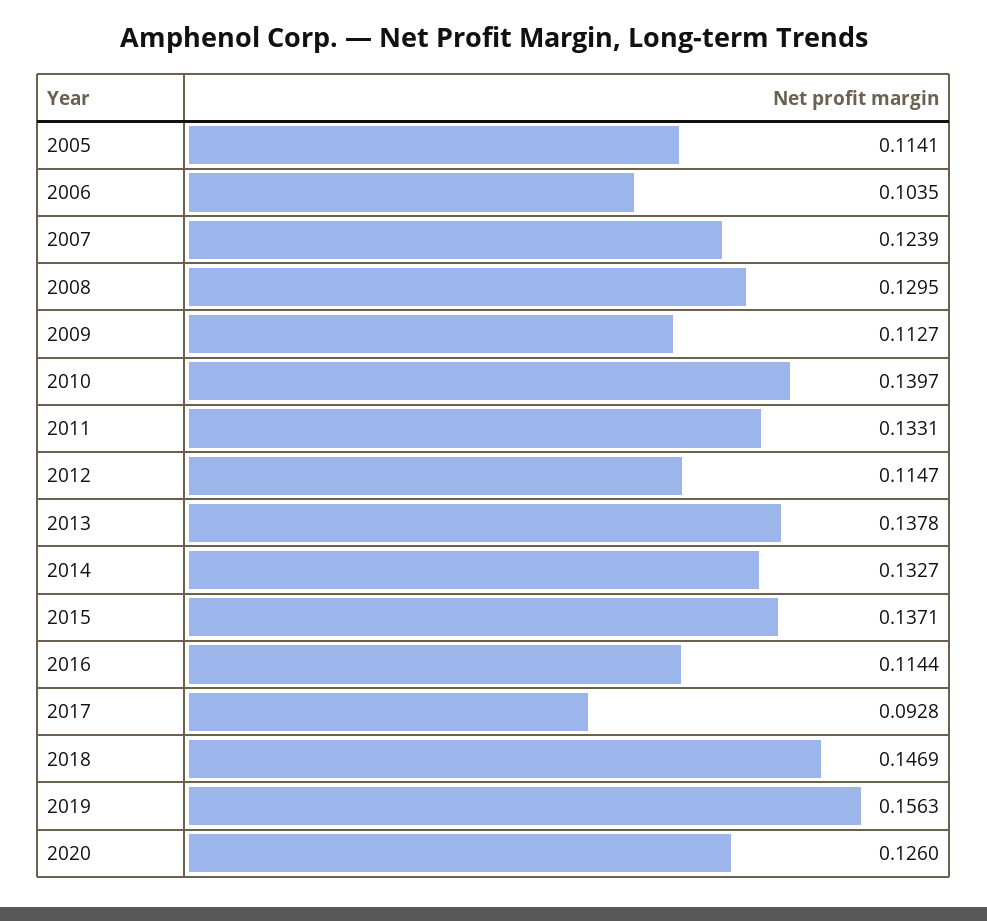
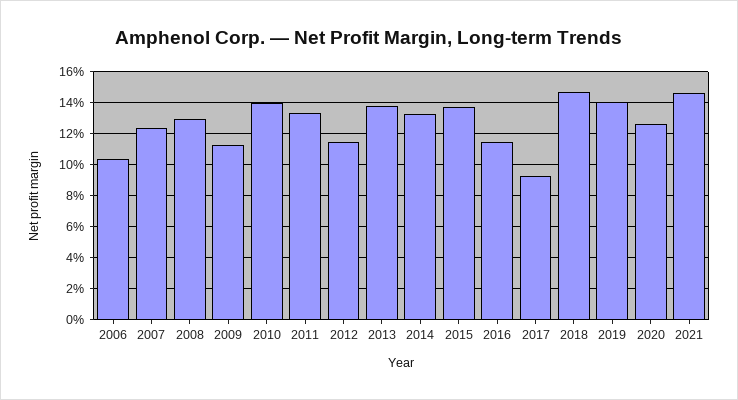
2005: 0.1141 -> none
2019: 0.1563 -> 0.14
2021: none -> 0.145

